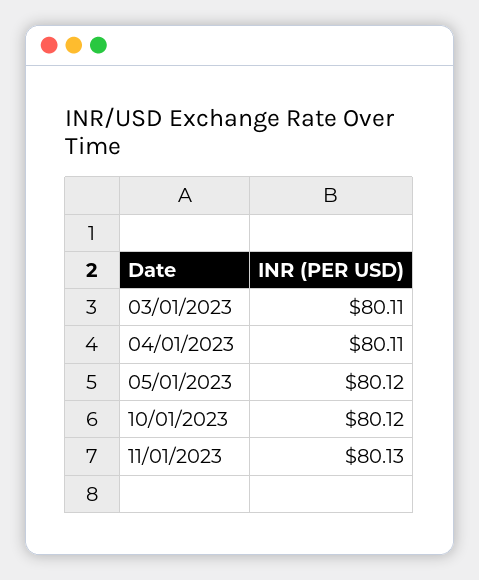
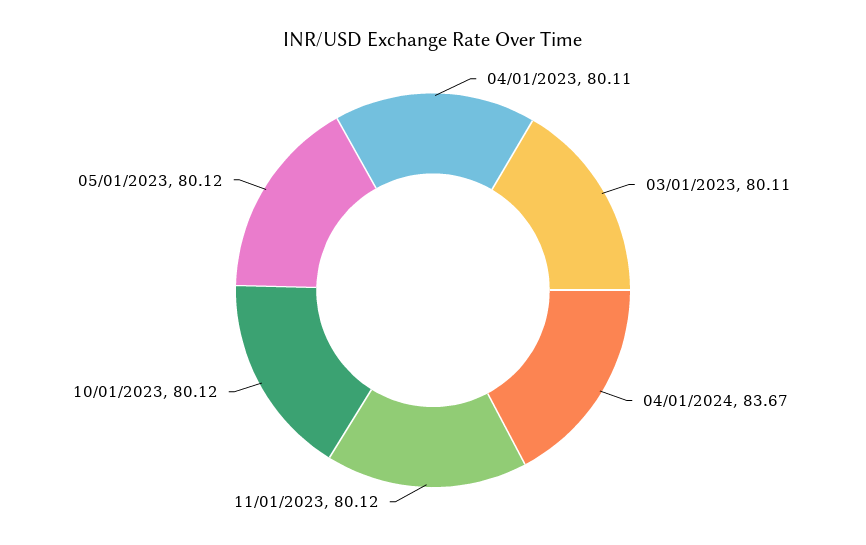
11/01/2023: 80.13 -> 80.12
04/01/2024: none -> 83.67

